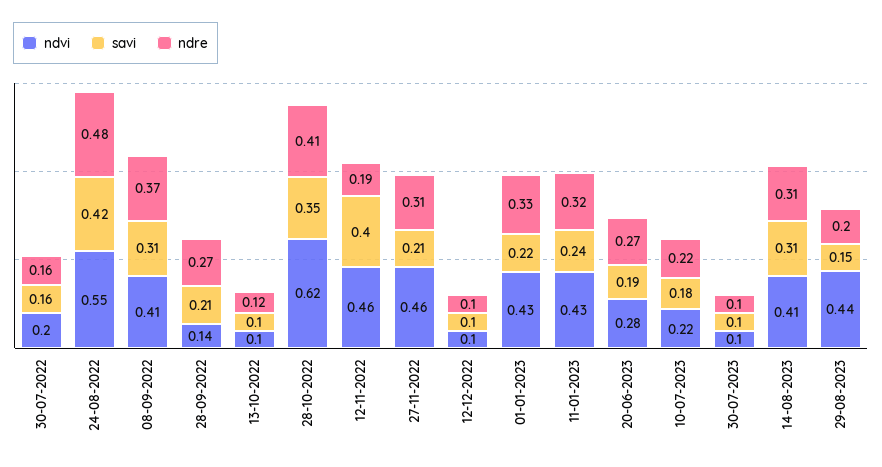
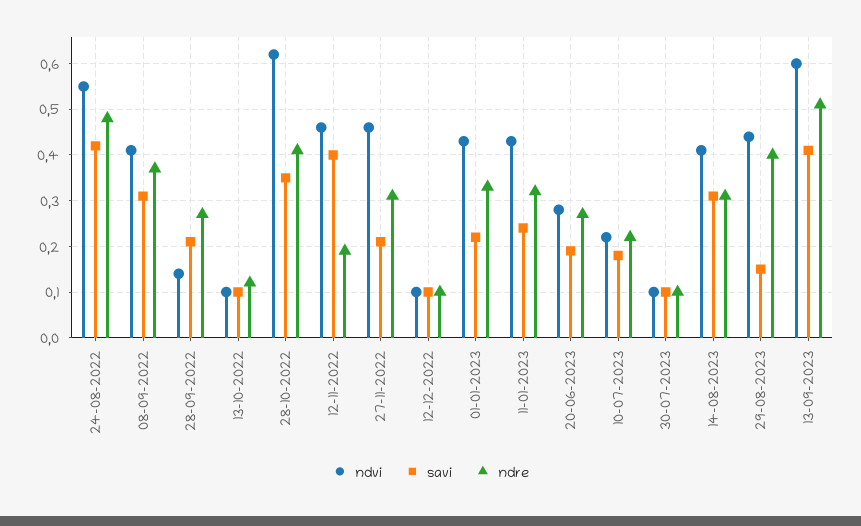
ndvi, 30-07-2022: 0.2 -> none
savi, 30-07-2022: 0.16 -> none
ndre, 30-07-2022: 0.16 -> none
ndre, 29-08-2023: 0.2 -> 0.4
ndvi, 13-09-2023: none -> 0.6
savi, 13-09-2023: none -> 0.4
ndre, 13-09-2023: none -> 0.5

